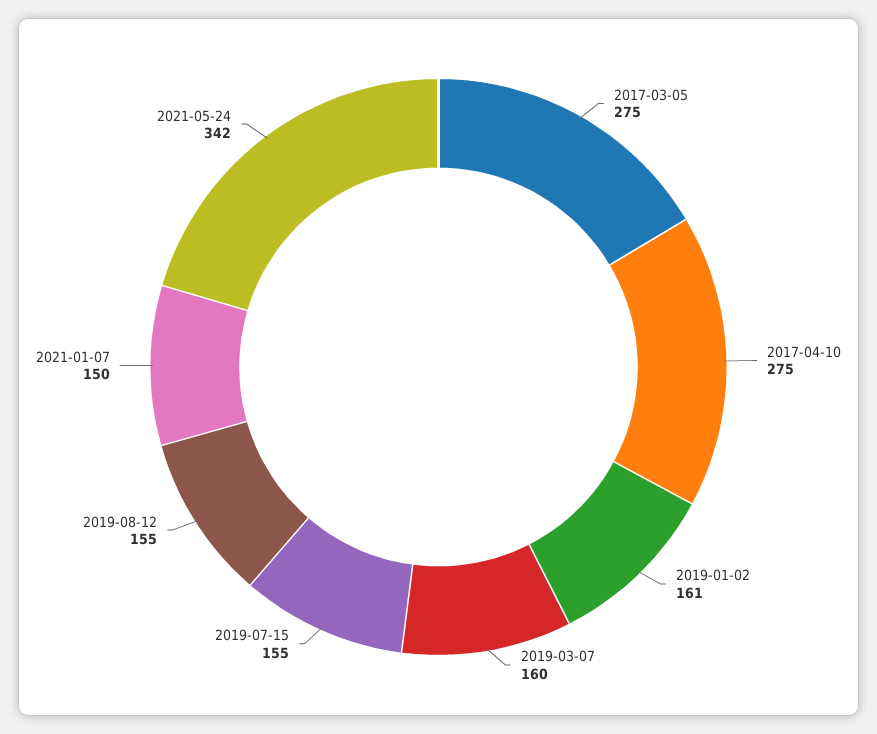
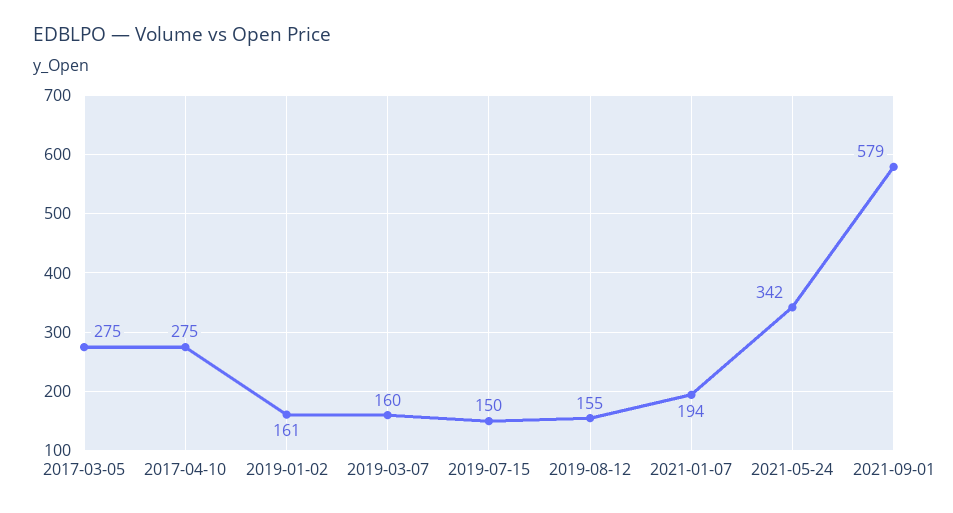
2019-07-15: 155 -> 150
2021-01-07: 150 -> 194
2021-09-01: none -> 579

